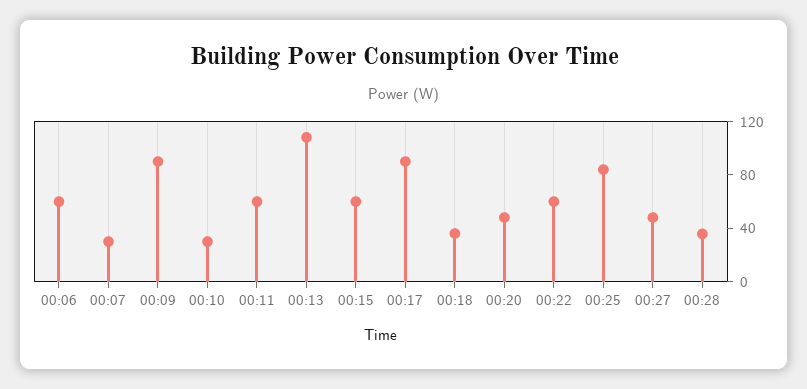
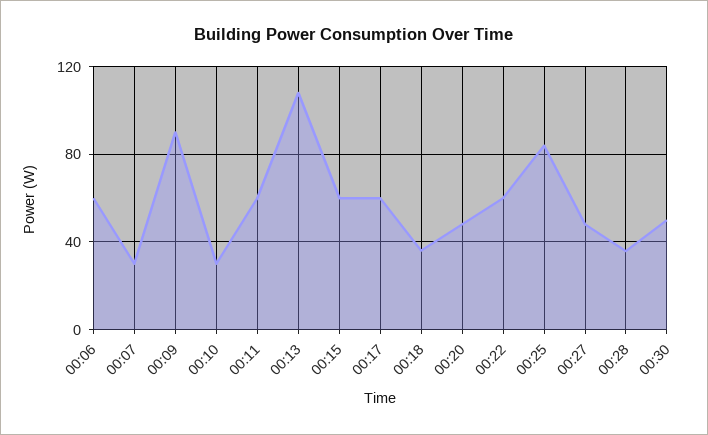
00:17: 90 -> 60
00:30: none -> 50

